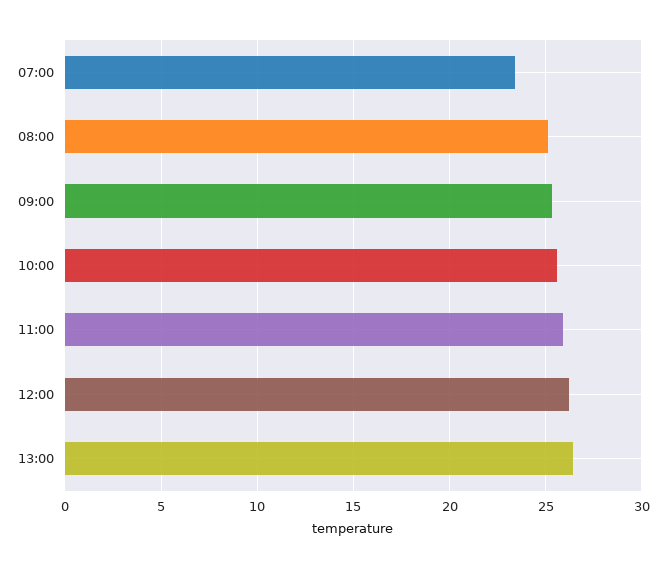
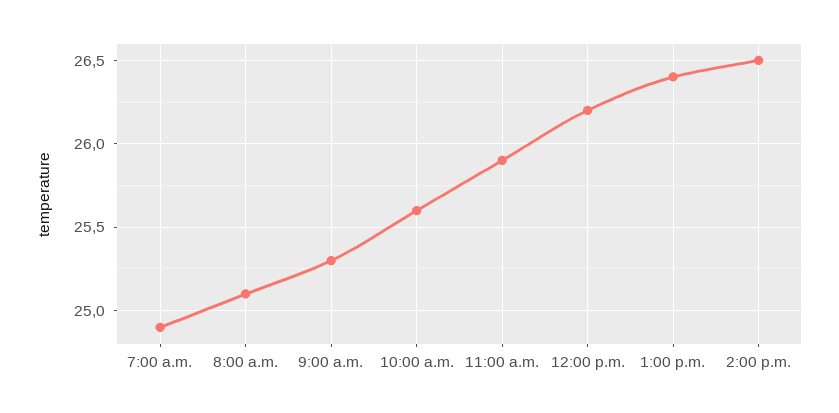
07:00: 23.5 -> 24.9
2:00 p.m.: none -> 26.5

